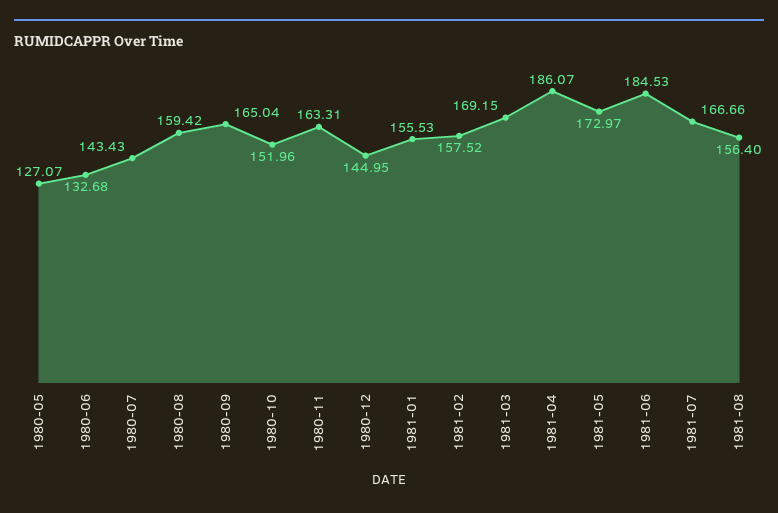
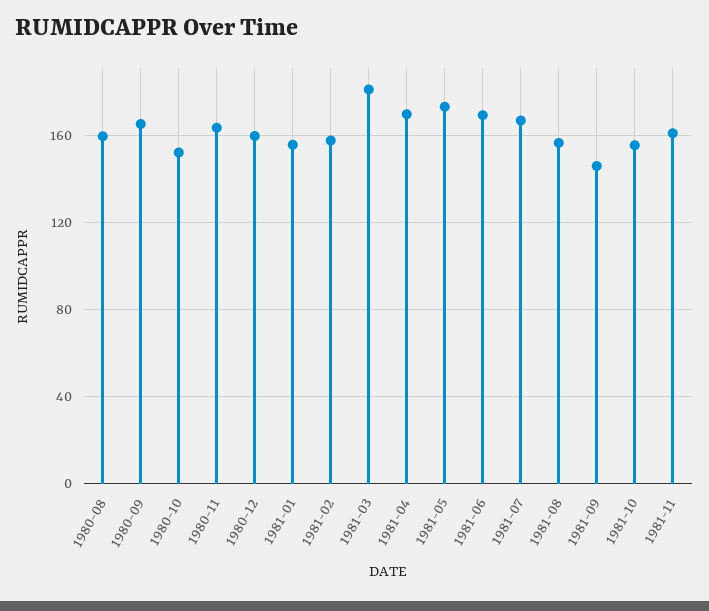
1980-05: 127.07 -> none
1980-06: 132.68 -> none
1980-07: 143.43 -> none
1980-12: 144.95 -> 160
1981-03: 169.15 -> 180
1981-04: 186.07 -> 170
1981-06: 184.53 -> 170
1981-09: none -> 145
1981-10: none -> 155
1981-11: none -> 160

